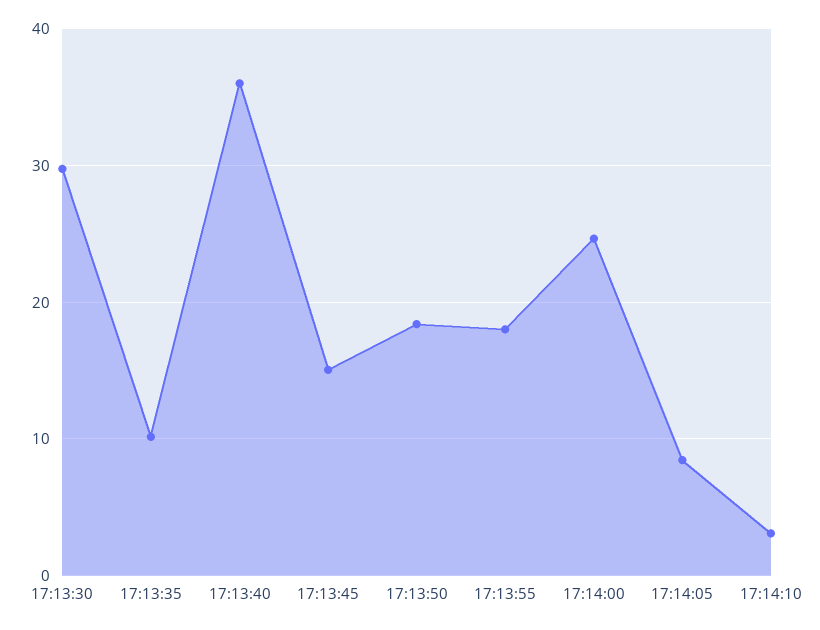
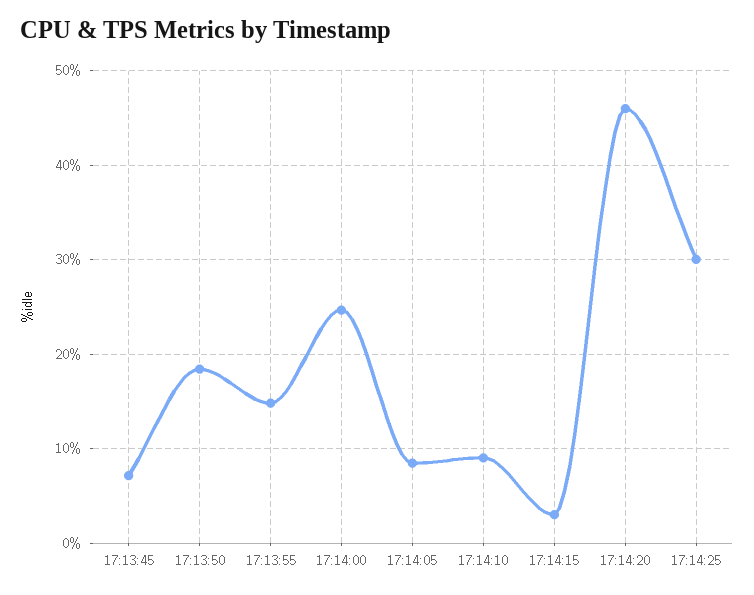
17:13:30: 30 -> none
17:13:35: 10 -> none
17:13:40: 36 -> none
17:13:45: 15 -> 7
17:13:55: 18 -> 15
17:14:10: 3 -> 9
17:14:15: none -> 3
17:14:20: none -> 46
17:14:25: none -> 30

